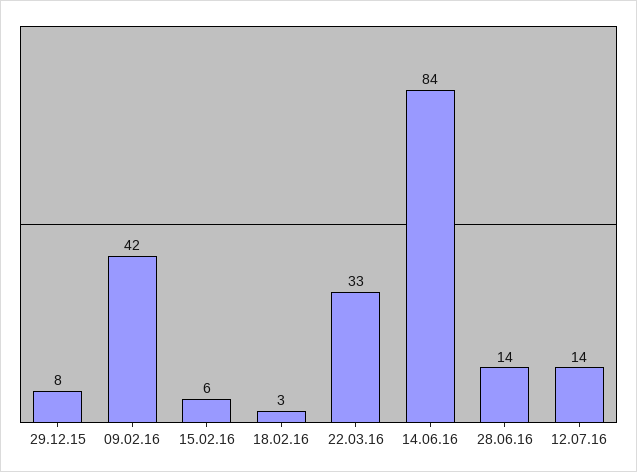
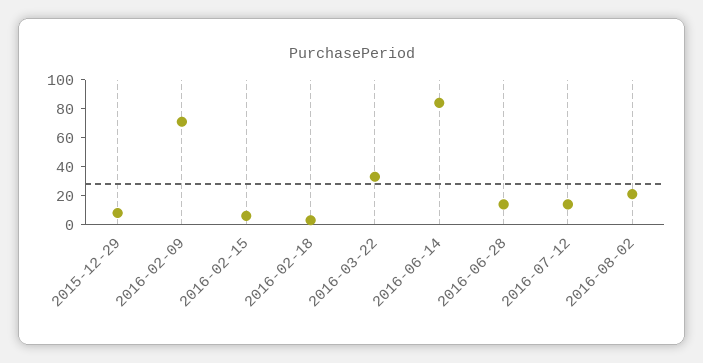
09.02.16: 42 -> 70
2016-08-02: none -> 20

